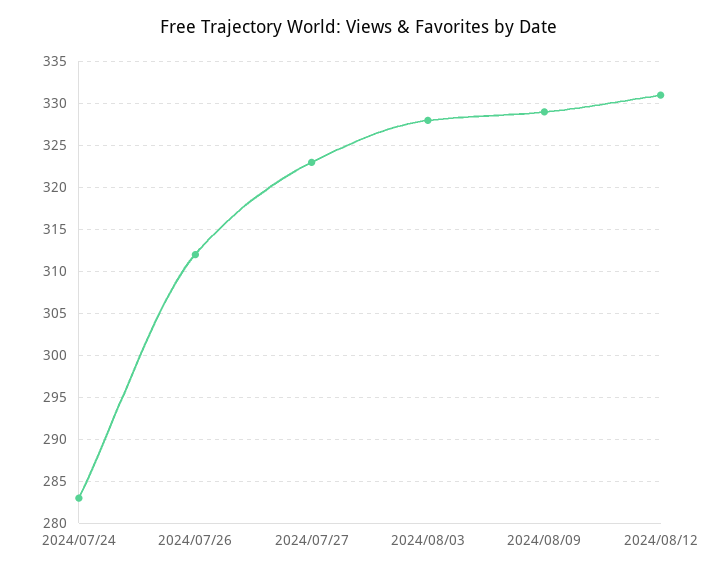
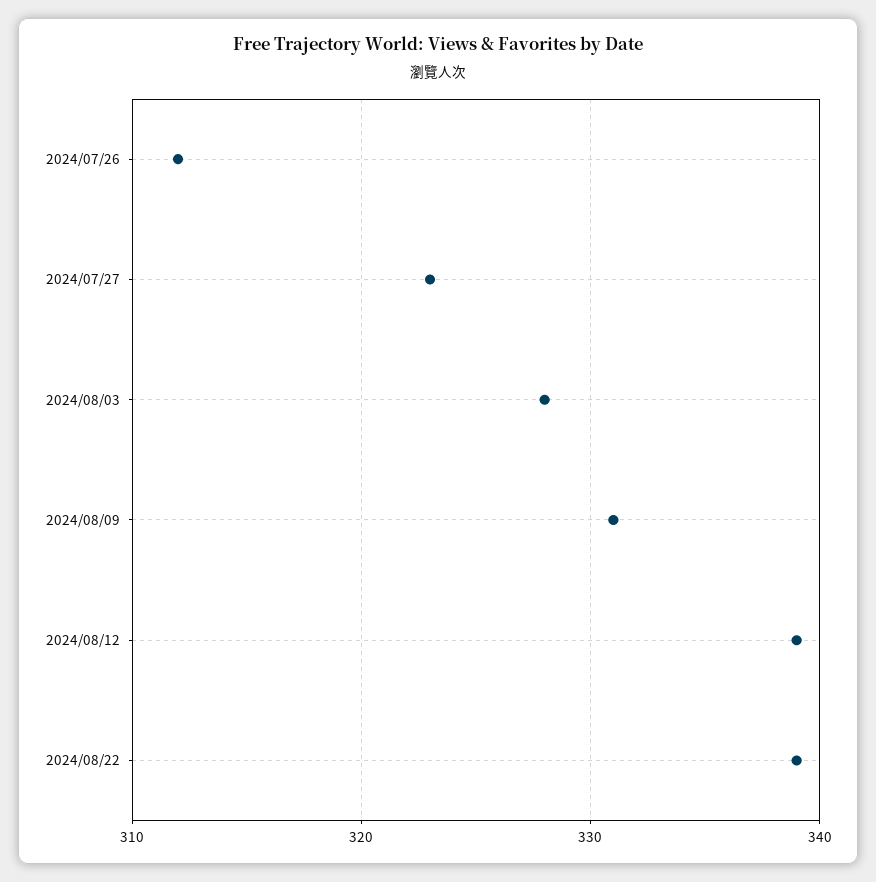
2024/07/24: 283 -> none
2024/08/09: 329 -> 331
2024/08/12: 331 -> 339
2024/08/22: none -> 339

